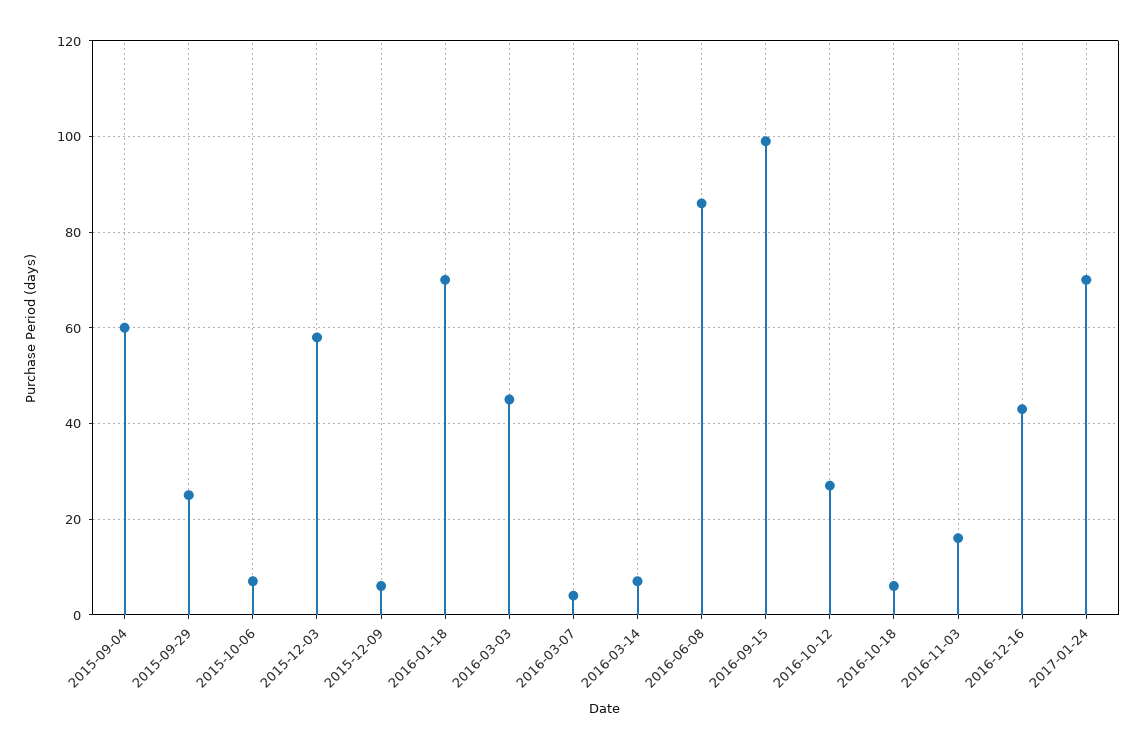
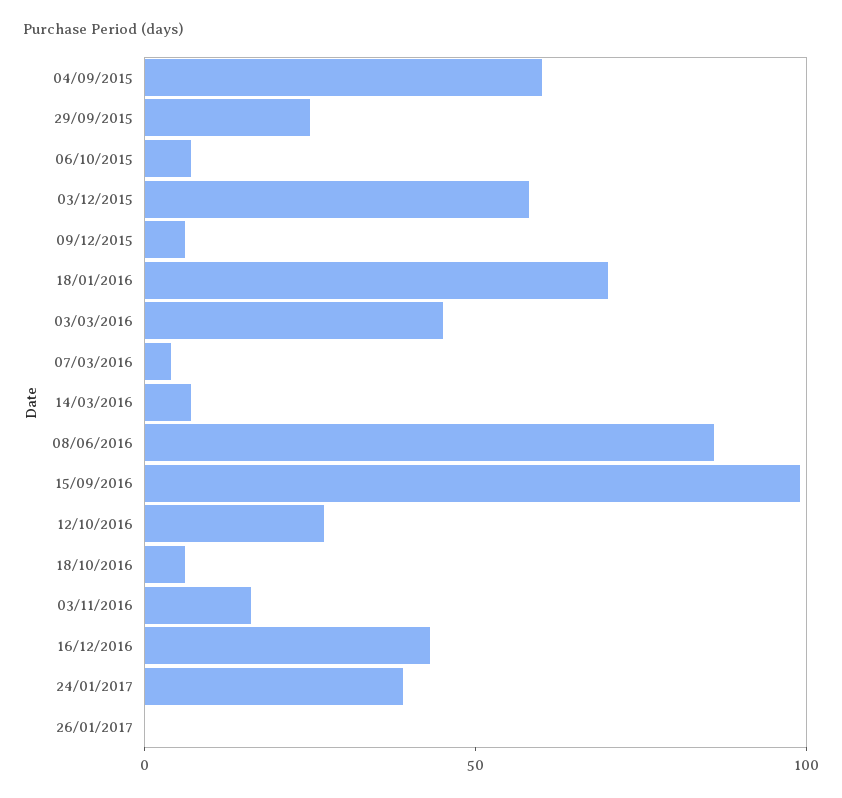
2017-01-24: 70 -> 40
26/01/2017: none -> 0

